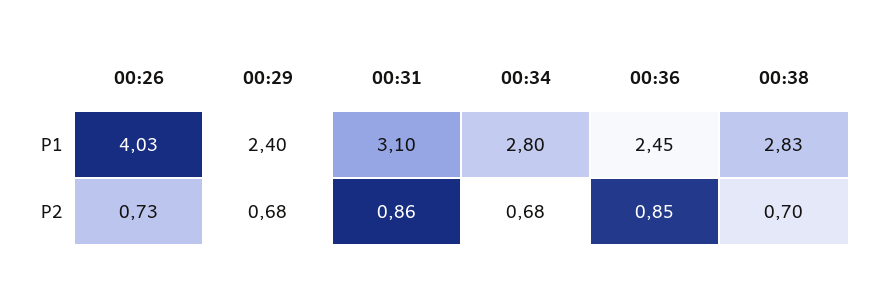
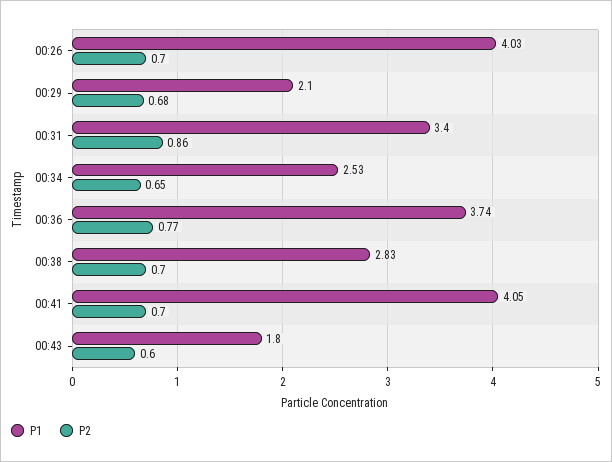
P1, 00:29: 2.4 -> 2.1
P1, 00:31: 3.1 -> 3.4
P1, 00:34: 2.8 -> 2.53
P1, 00:36: 2.45 -> 3.74
P2, 00:26: 0.73 -> 0.7
P2, 00:34: 0.68 -> 0.65
P2, 00:36: 0.85 -> 0.77
P1, 00:41: none -> 4.05
P2, 00:41: none -> 0.7
P1, 00:43: none -> 1.8
P2, 00:43: none -> 0.6

